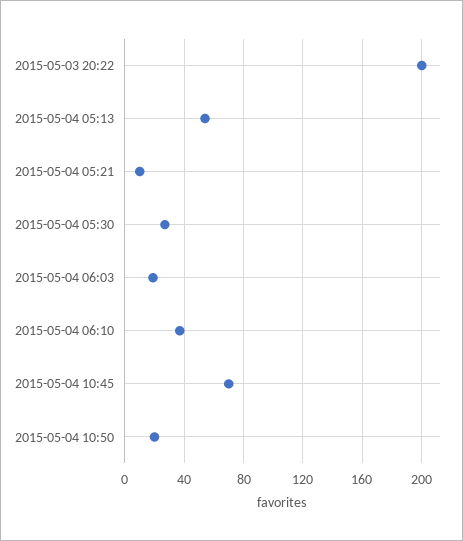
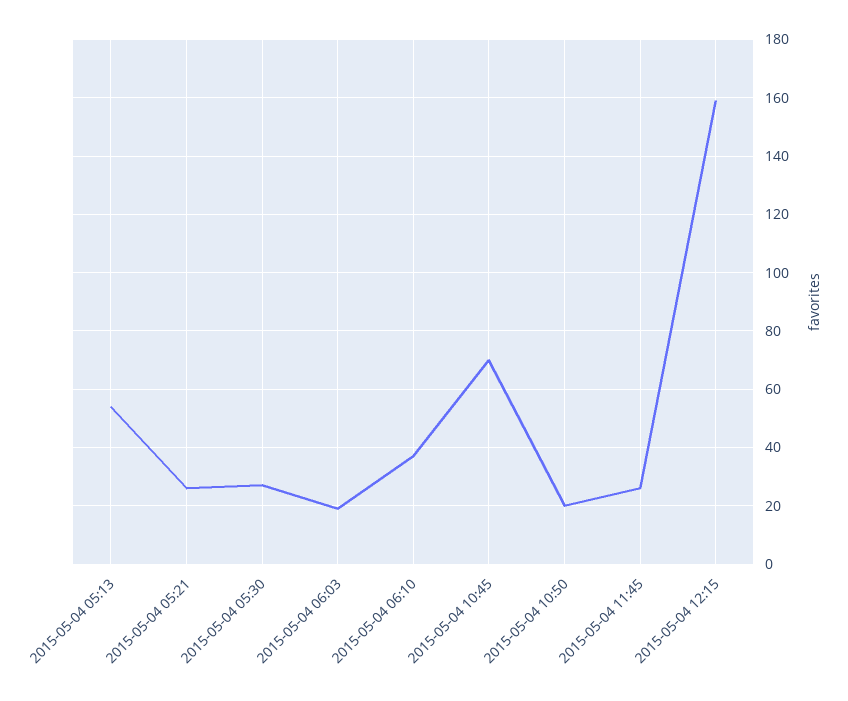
2015-05-03 20:22: 200 -> none
2015-05-04 05:21: 10 -> 25
2015-05-04 11:45: none -> 25
2015-05-04 12:15: none -> 160

